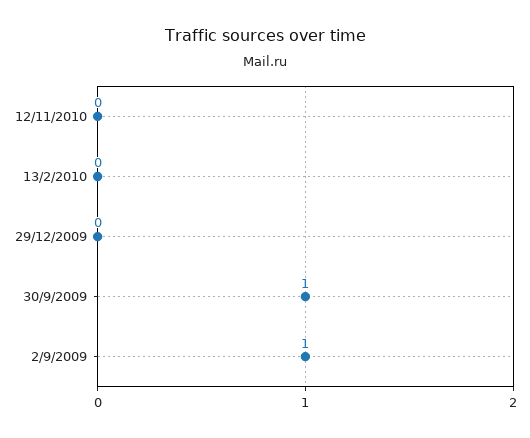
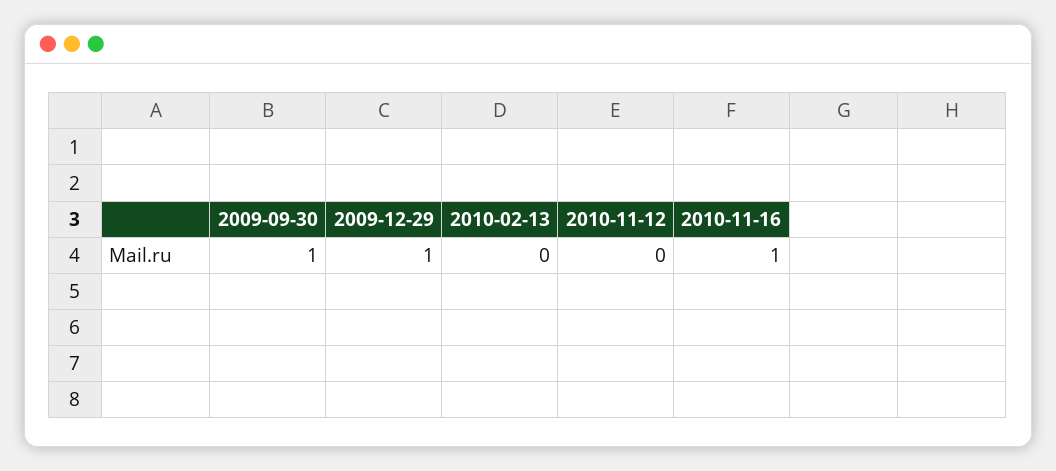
29/12/2009: 0 -> 1
2/9/2009: 1 -> none
2010-11-16: none -> 1

